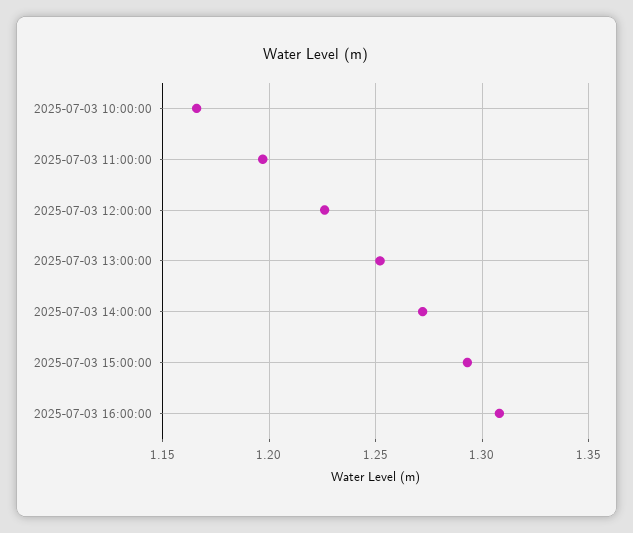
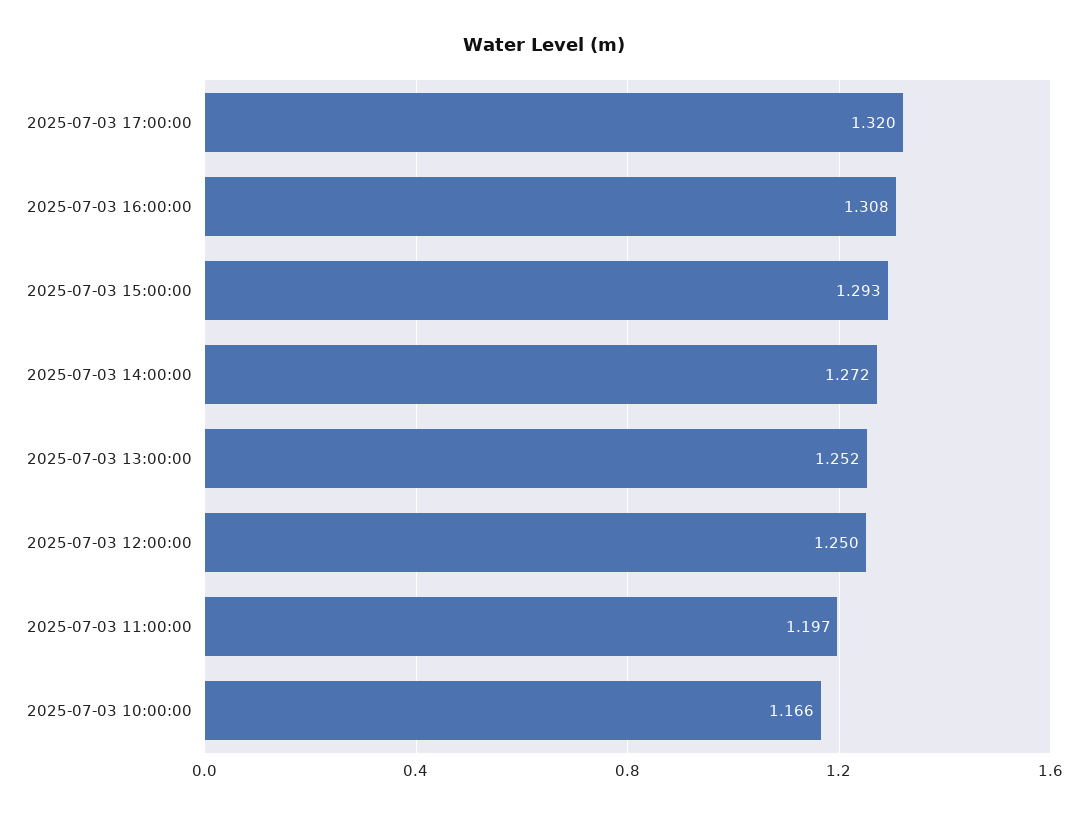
2025-07-03 12:00:00: 1.225 -> 1.25
2025-07-03 17:00:00: none -> 1.32

